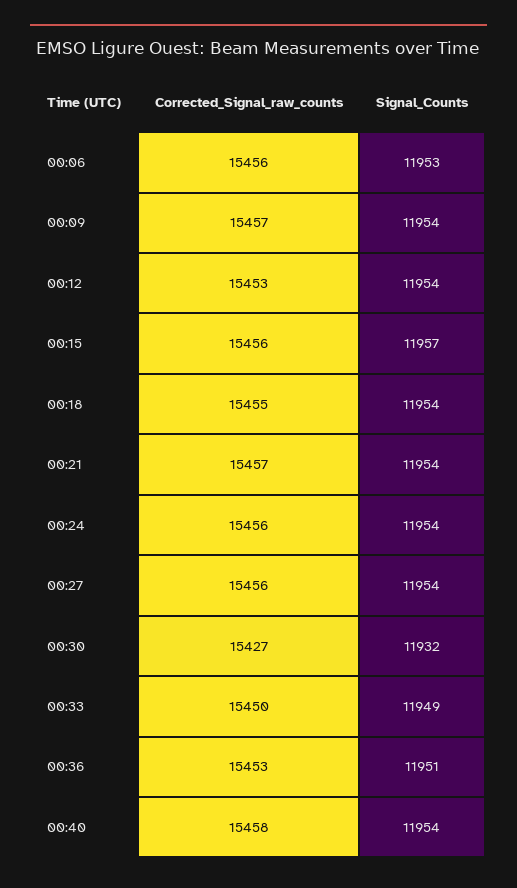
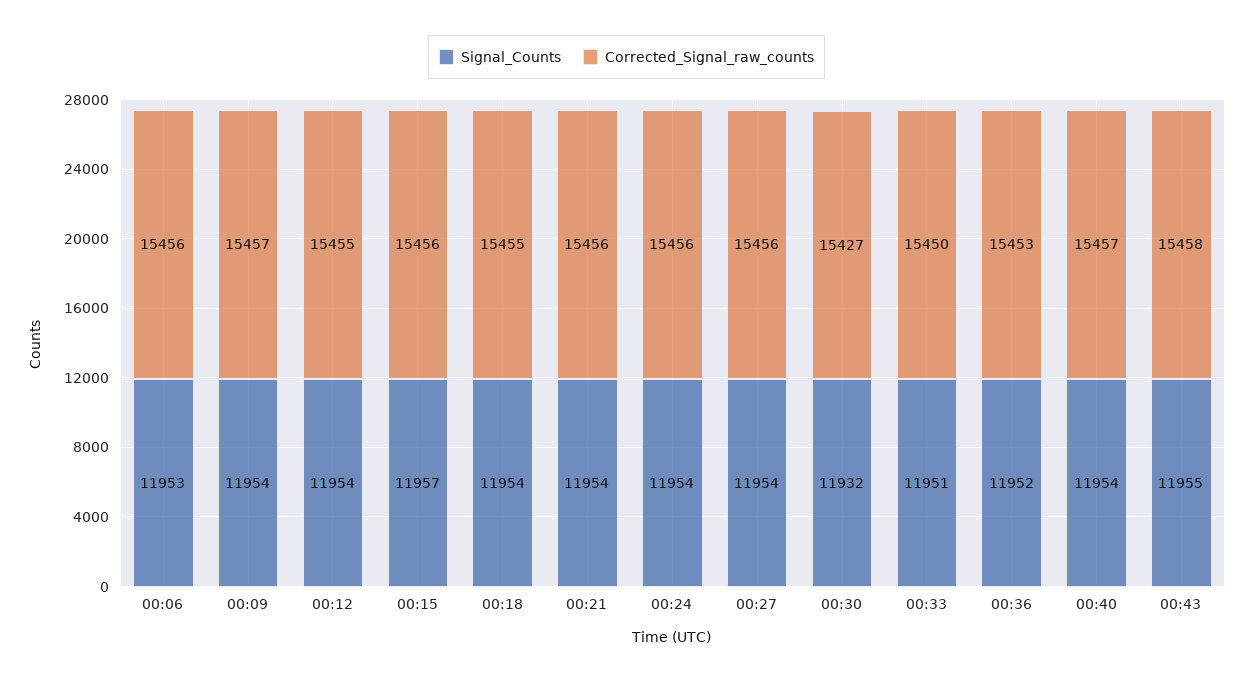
Corrected_Signal_raw_counts, 00:12: 15453 -> 15455
Corrected_Signal_raw_counts, 00:21: 15457 -> 15456
Signal_Counts, 00:33: 11949 -> 11951
Signal_Counts, 00:36: 11951 -> 11952
Corrected_Signal_raw_counts, 00:40: 15458 -> 15457
Signal_Counts, 00:43: none -> 11955
Corrected_Signal_raw_counts, 00:43: none -> 15458

